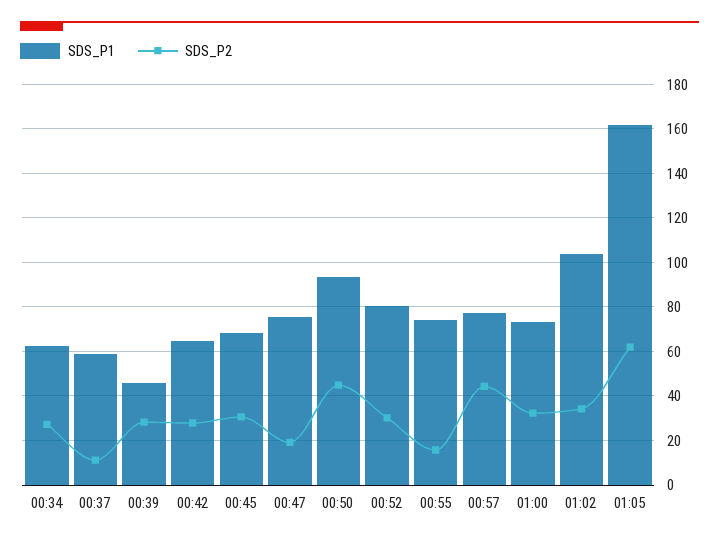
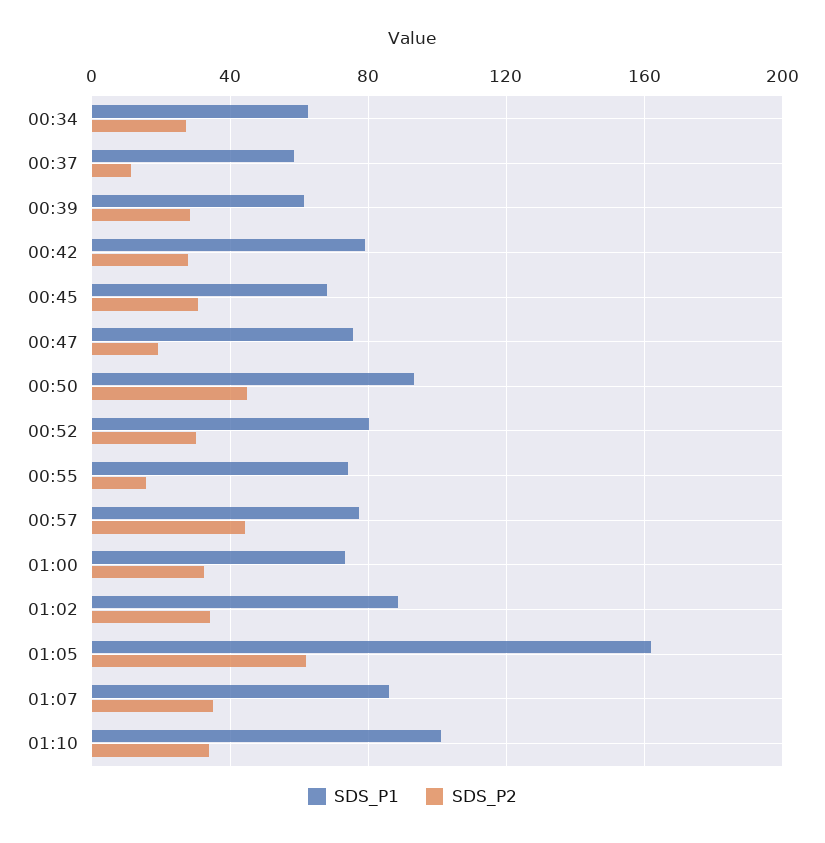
SDS_P1, 00:39: 45 -> 60
SDS_P1, 00:42: 65 -> 80
SDS_P1, 01:02: 105 -> 90
SDS_P1, 01:07: none -> 85
SDS_P2, 01:07: none -> 35
SDS_P1, 01:10: none -> 100
SDS_P2, 01:10: none -> 35

